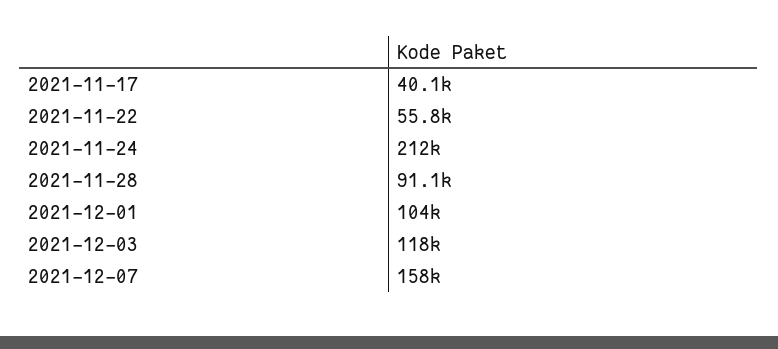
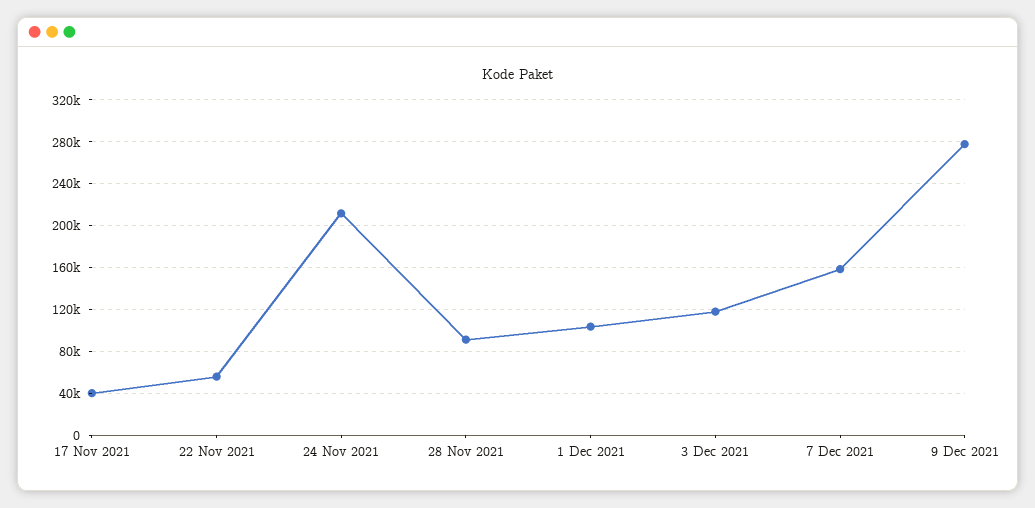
9 Dec 2021: none -> 280000

